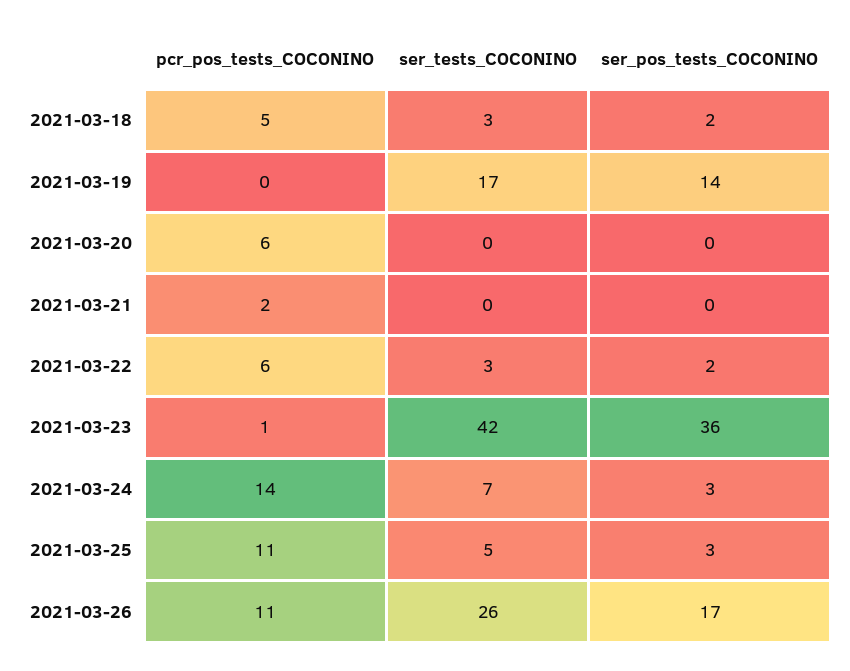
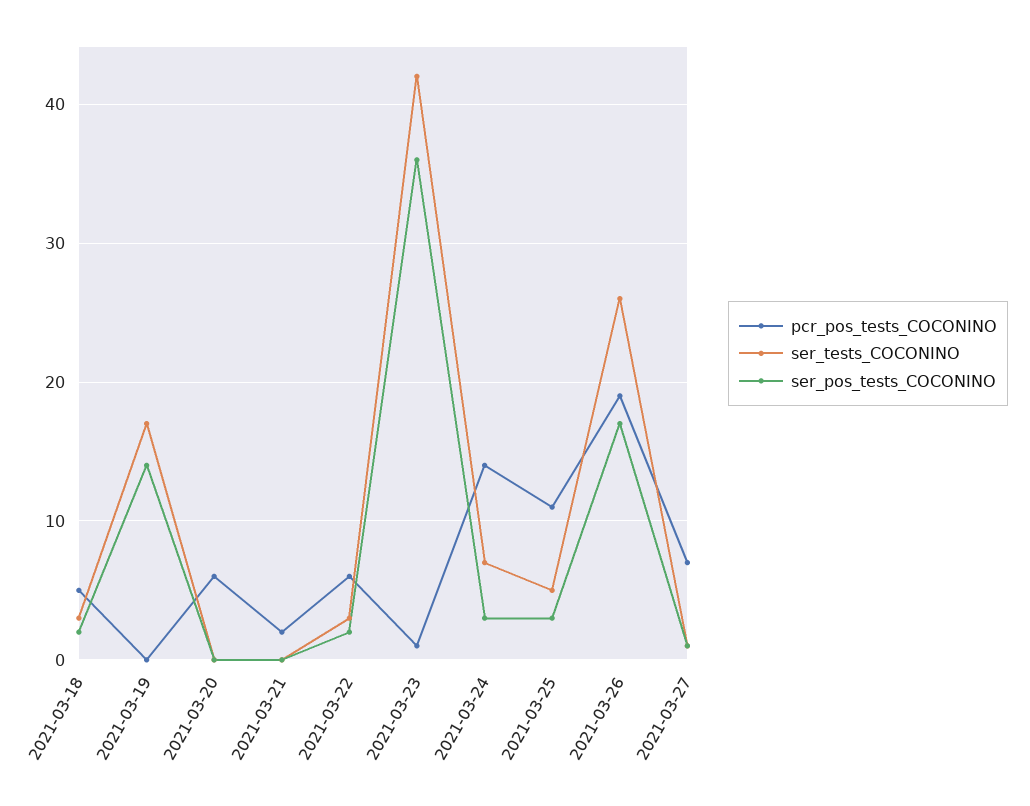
pcr_pos_tests_COCONINO, 2021-03-26: 11 -> 19
pcr_pos_tests_COCONINO, 2021-03-27: none -> 7
ser_tests_COCONINO, 2021-03-27: none -> 1
ser_pos_tests_COCONINO, 2021-03-27: none -> 1

